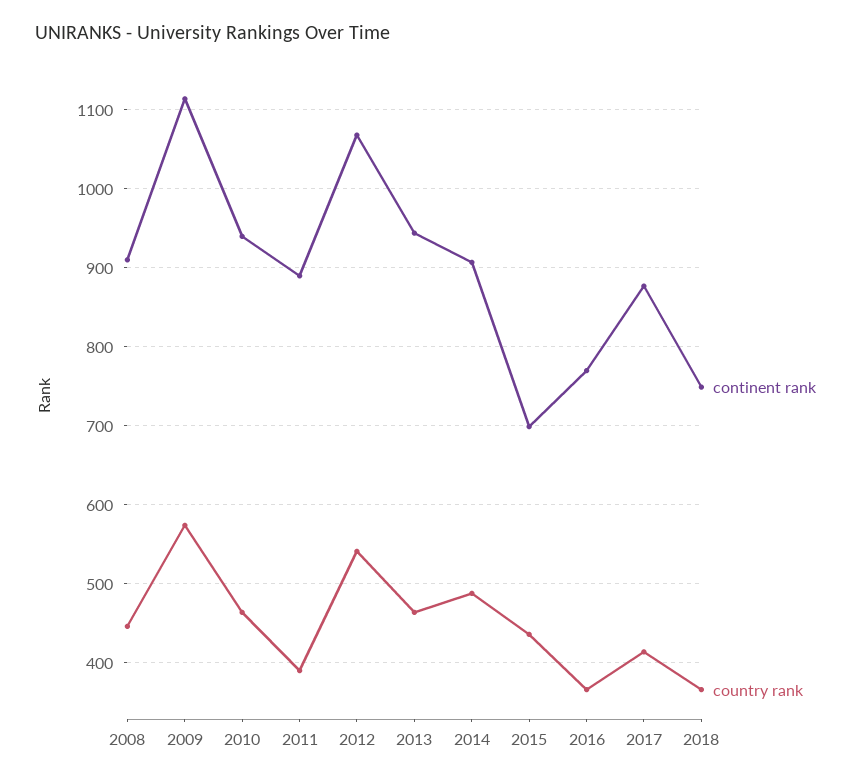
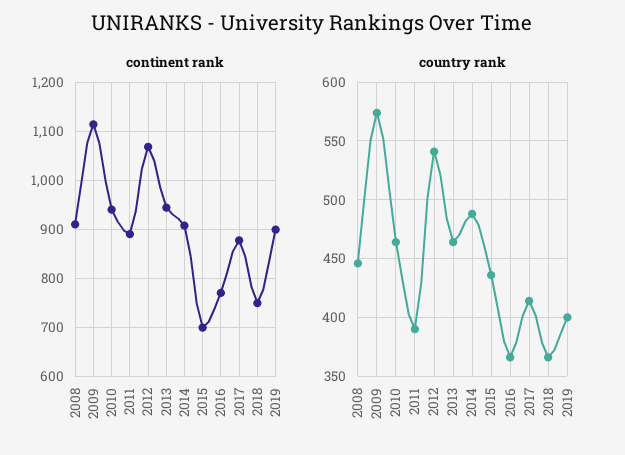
continent rank, 2019: none -> 900
country rank, 2019: none -> 400

